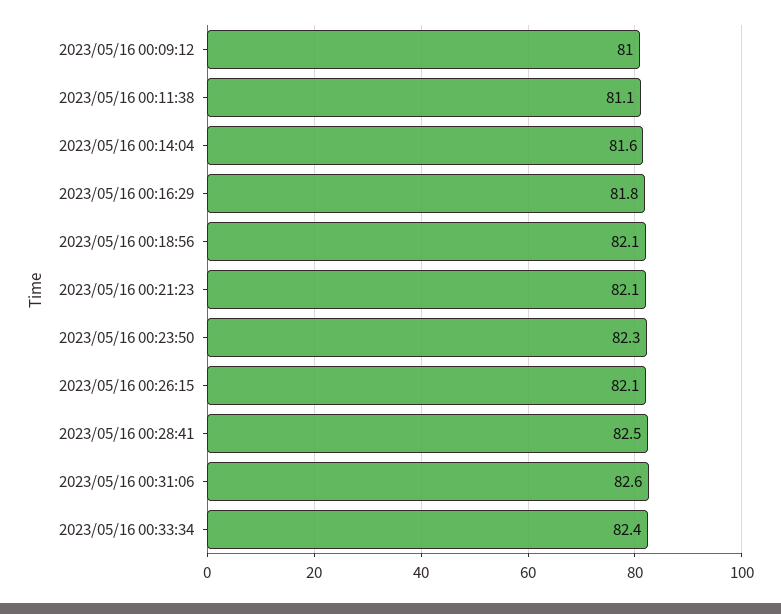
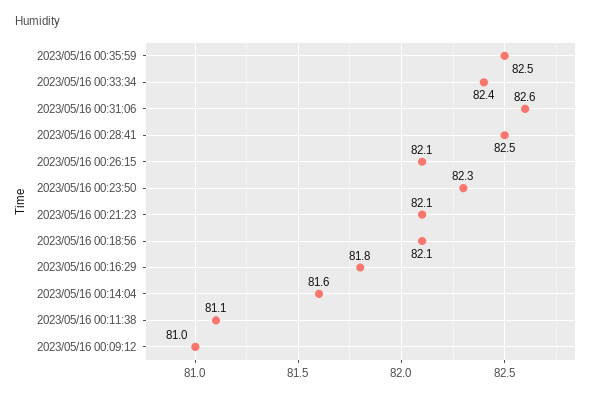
2023/05/16 00:35:59: none -> 82.5

